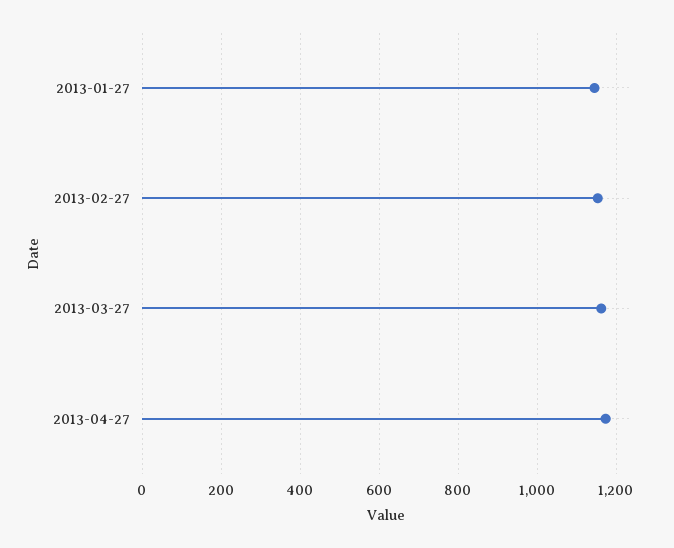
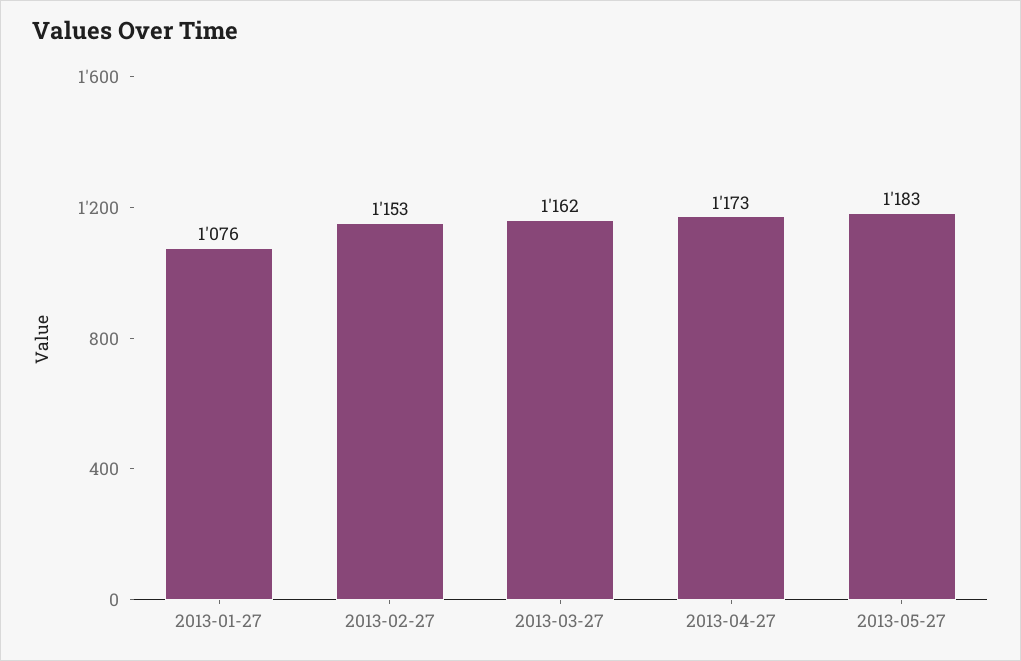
2013-01-27: 1140 -> 1076
2013-05-27: none -> 1183

